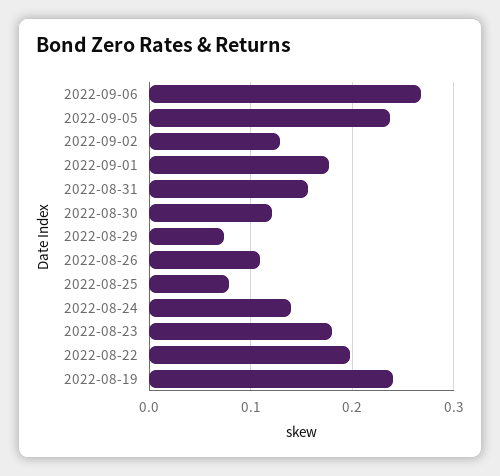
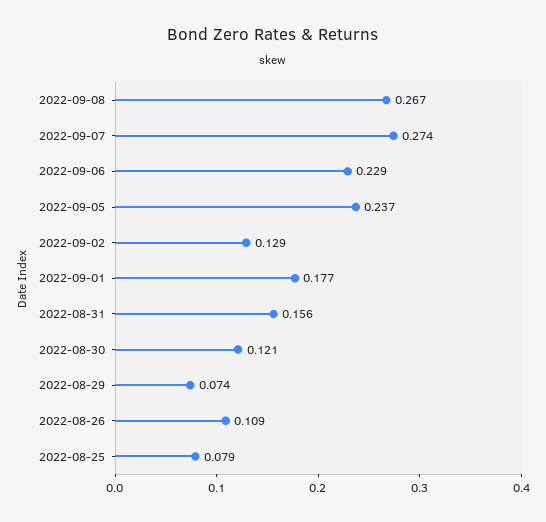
2022-09-06: 0.27 -> 0.229
2022-08-24: 0.14 -> none
2022-08-23: 0.18 -> none
2022-08-22: 0.2 -> none
2022-08-19: 0.24 -> none
2022-09-08: none -> 0.267
2022-09-07: none -> 0.274

